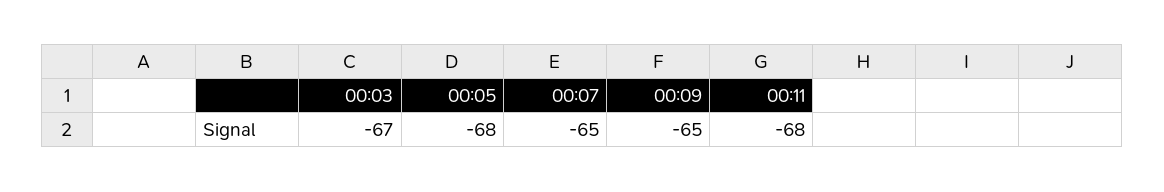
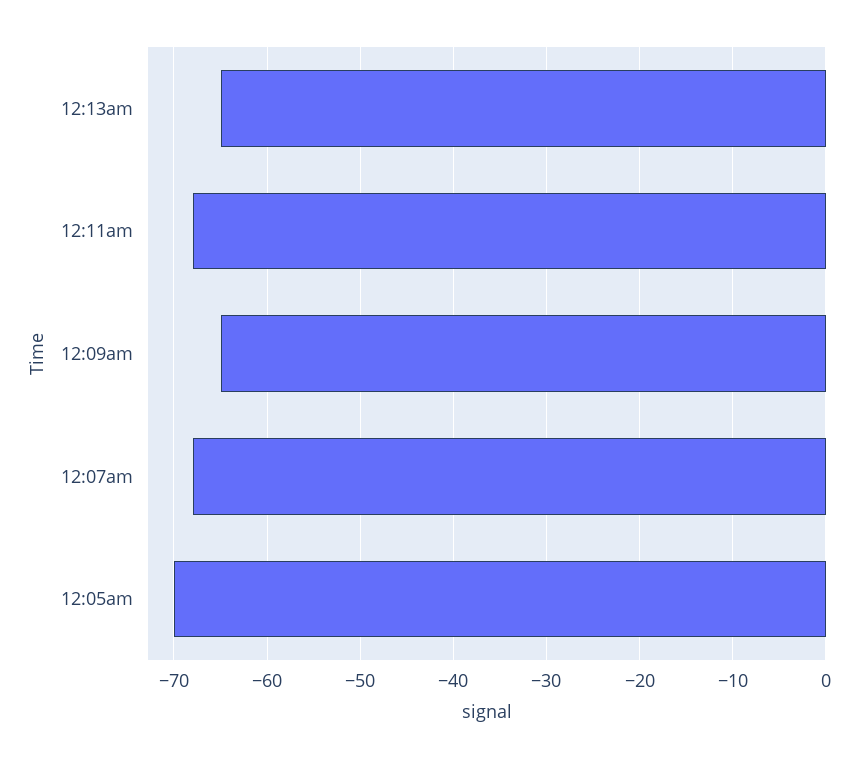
00:03: -67 -> none
00:05: -68 -> -70
00:07: -65 -> -68
12:13am: none -> -65

